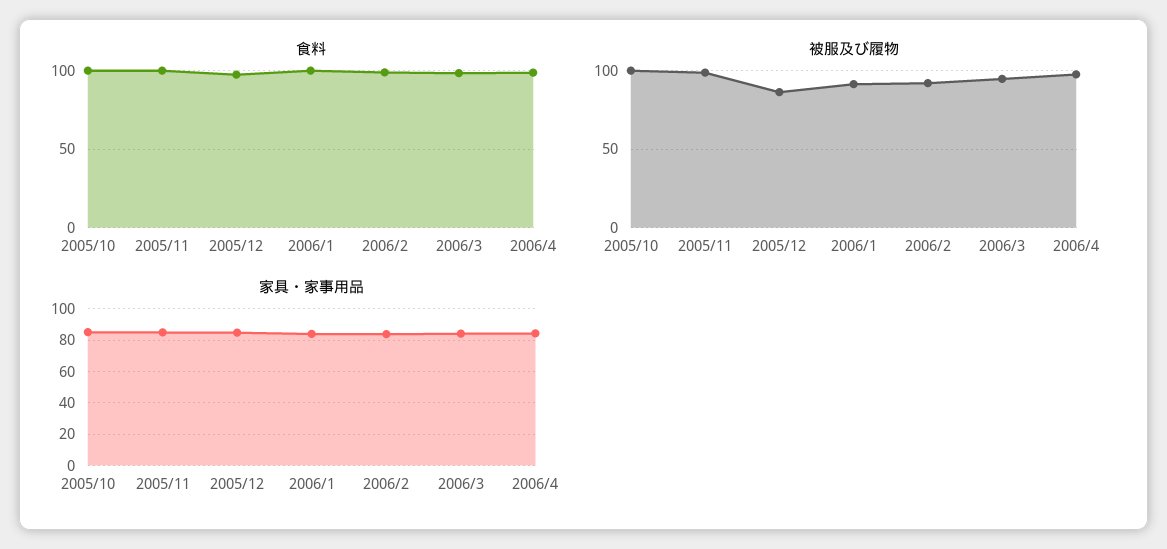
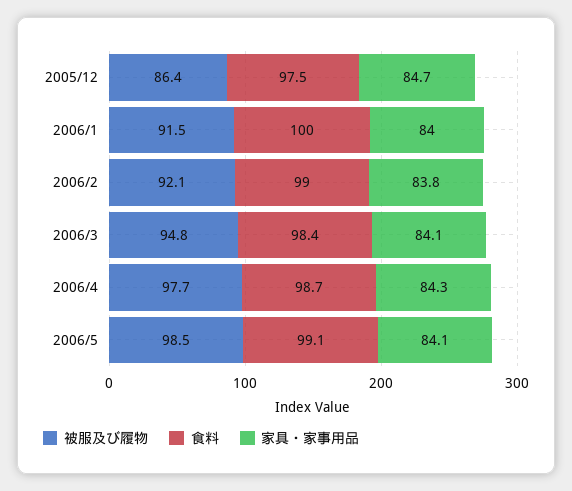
食料, 2005/10: 100 -> none
食料, 2005/11: 100 -> none
被服及び履物, 2005/10: 100 -> none
被服及び履物, 2005/11: 100 -> none
家具・家事用品, 2005/10: 85 -> none
家具・家事用品, 2005/11: 85 -> none
被服及び履物, 2006/5: none -> 98.5
食料, 2006/5: none -> 99.1
家具・家事用品, 2006/5: none -> 84.1

